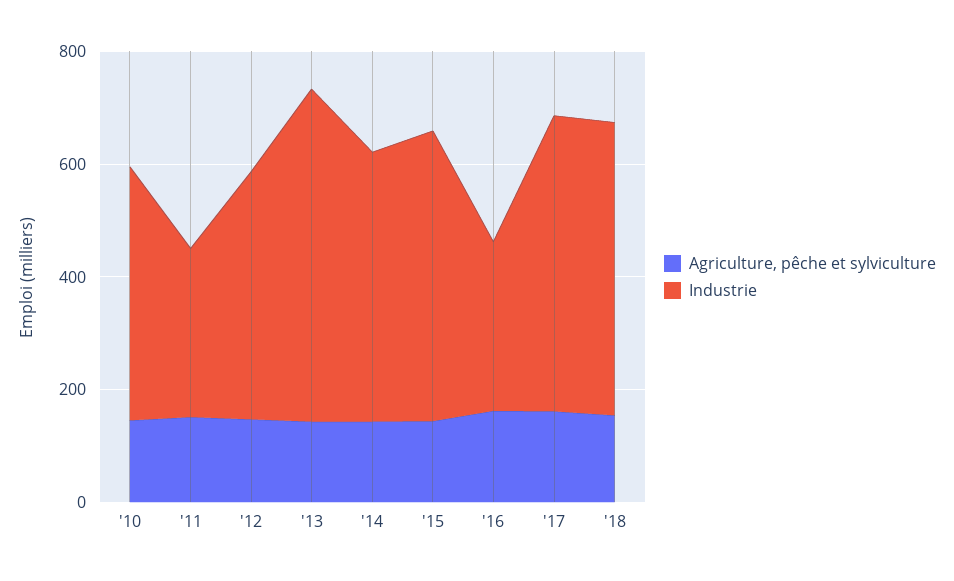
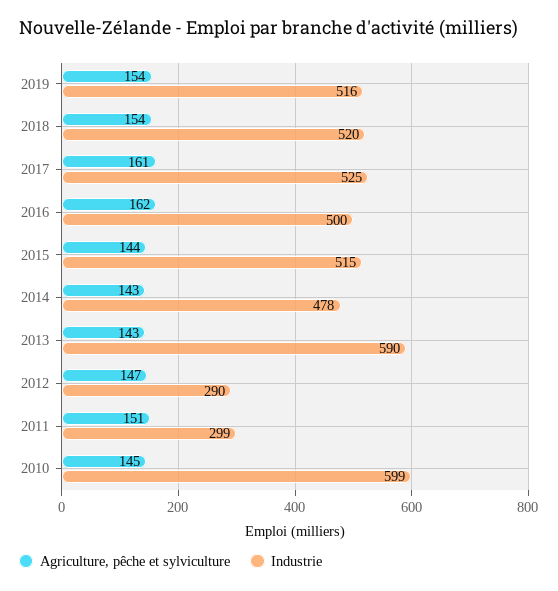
Industrie, '10: 450 -> 599
Industrie, '12: 450 -> 290
Industrie, '16: 300 -> 500
Agriculture, pêche et sylviculture, 2019: none -> 154
Industrie, 2019: none -> 516

